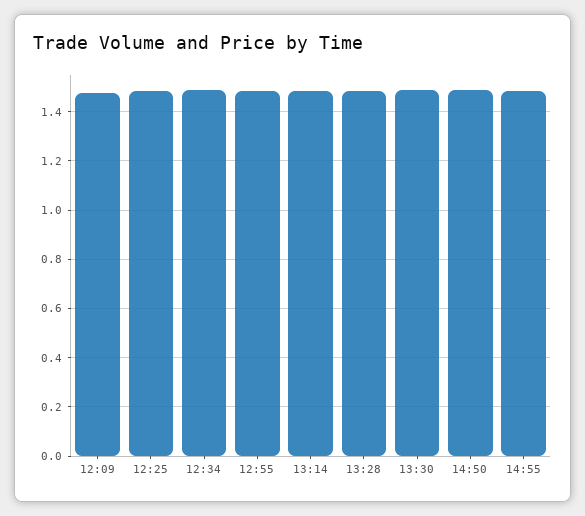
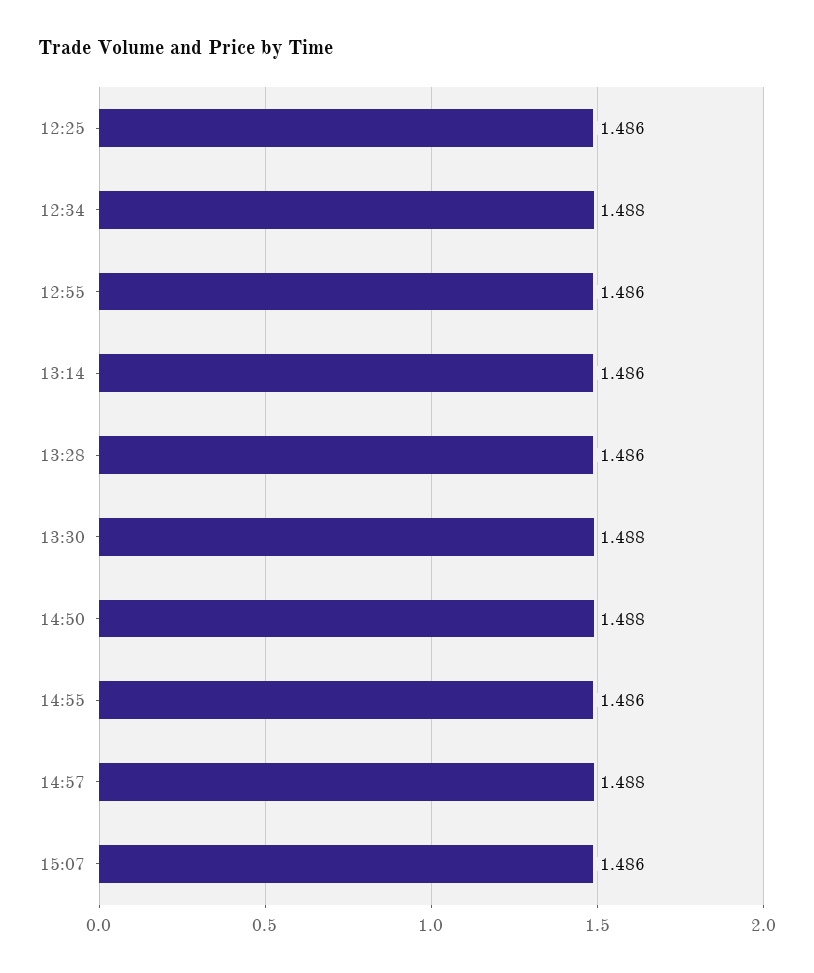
12:09: 1.475 -> none
14:57: none -> 1.488
15:07: none -> 1.486

